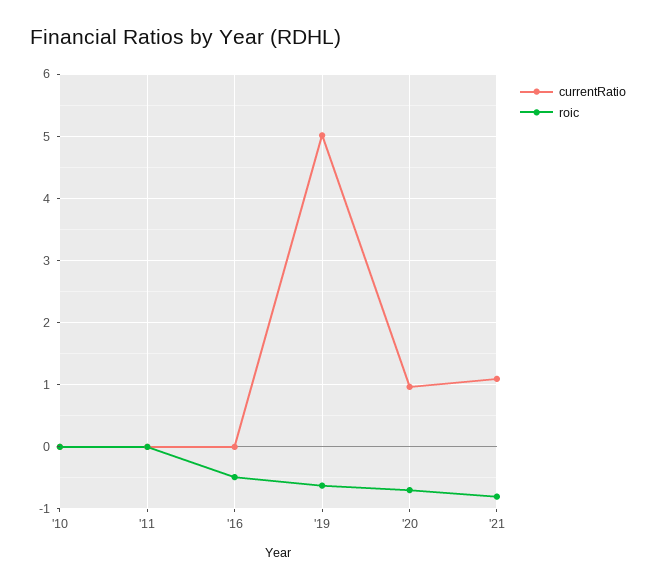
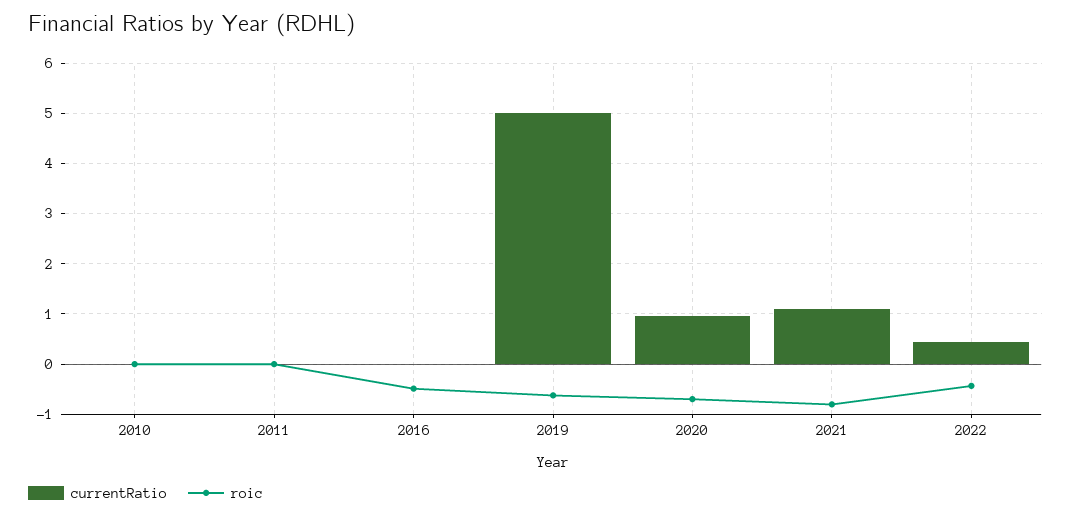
currentRatio, 2022: none -> 0.4
roic, 2022: none -> -0.4

